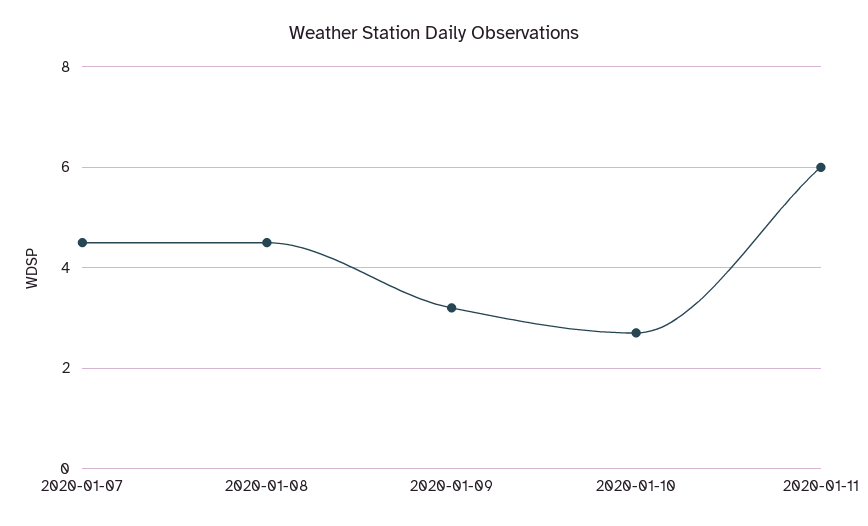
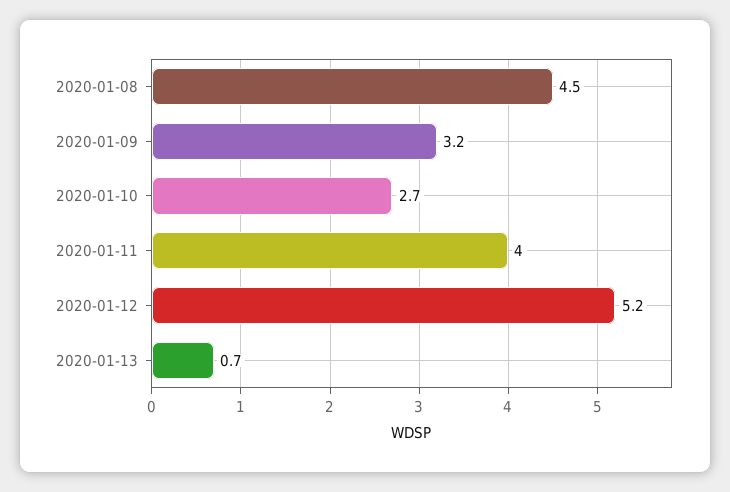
2020-01-07: 4.5 -> none
2020-01-11: 6 -> 4
2020-01-12: none -> 5.2
2020-01-13: none -> 0.7

